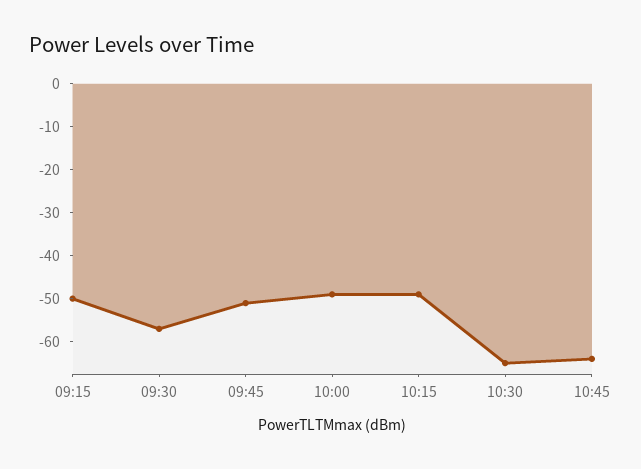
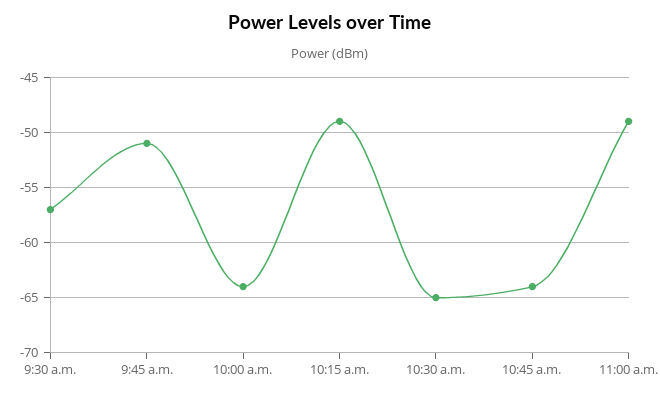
09:15: -50 -> none
10:00: -50 -> -64
11:00 a.m.: none -> -49

